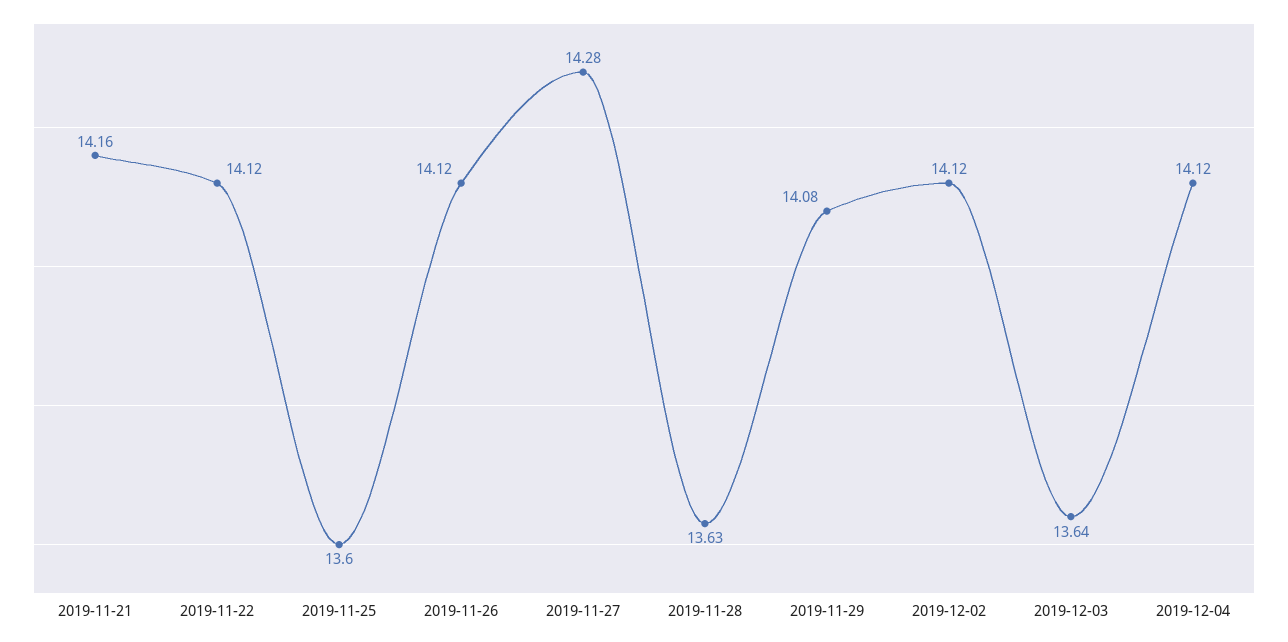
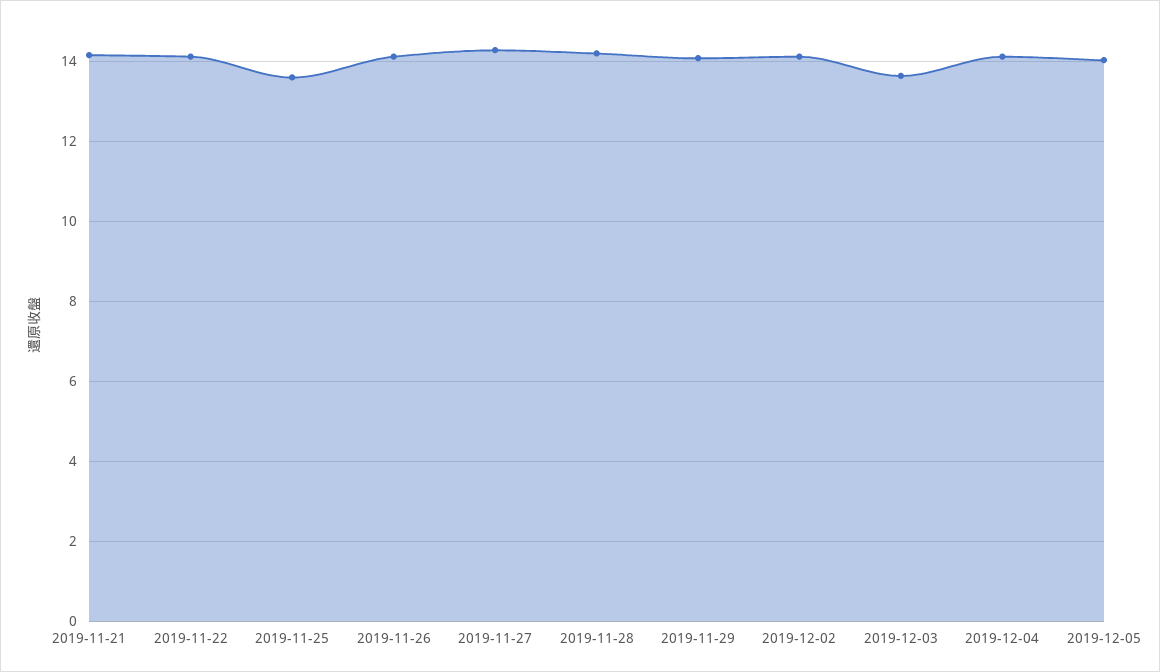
2019-11-28: 13.63 -> 14.2
2019-12-05: none -> 14

